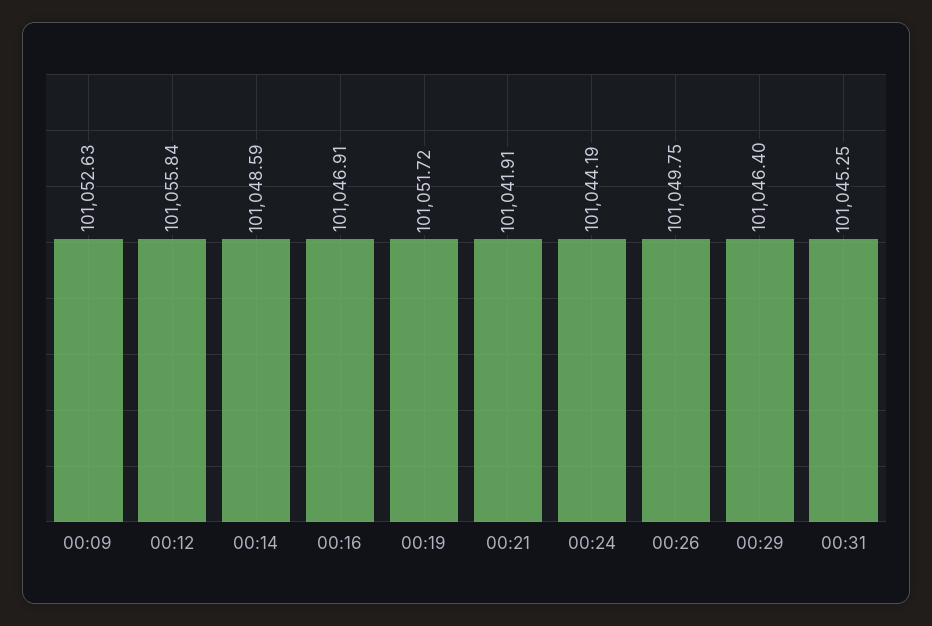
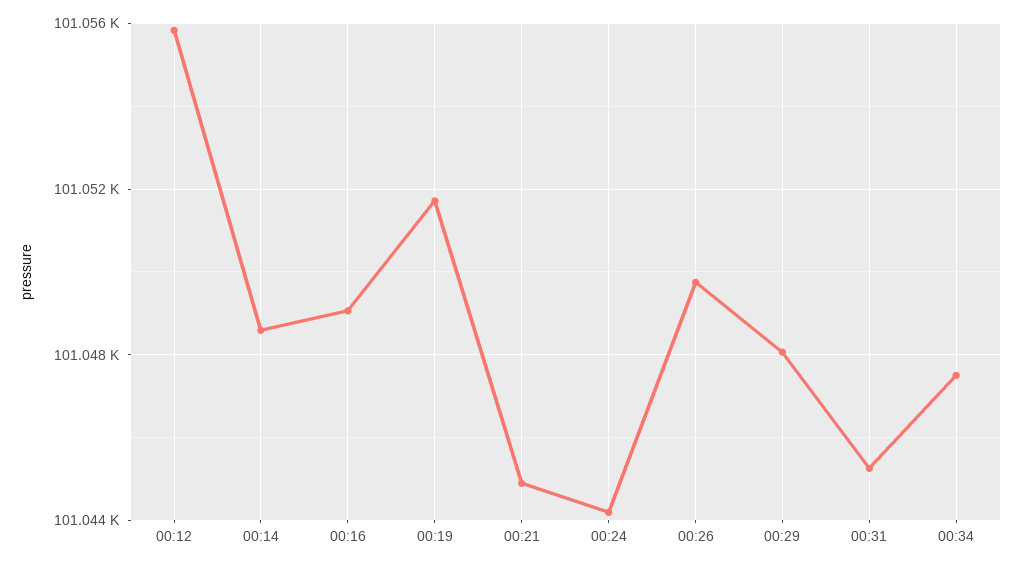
00:09: 101052.63 -> none
00:16: 101046.91 -> 101049
00:21: 101041.91 -> 101045
00:29: 101046.4 -> 101048
00:34: none -> 101047.5

